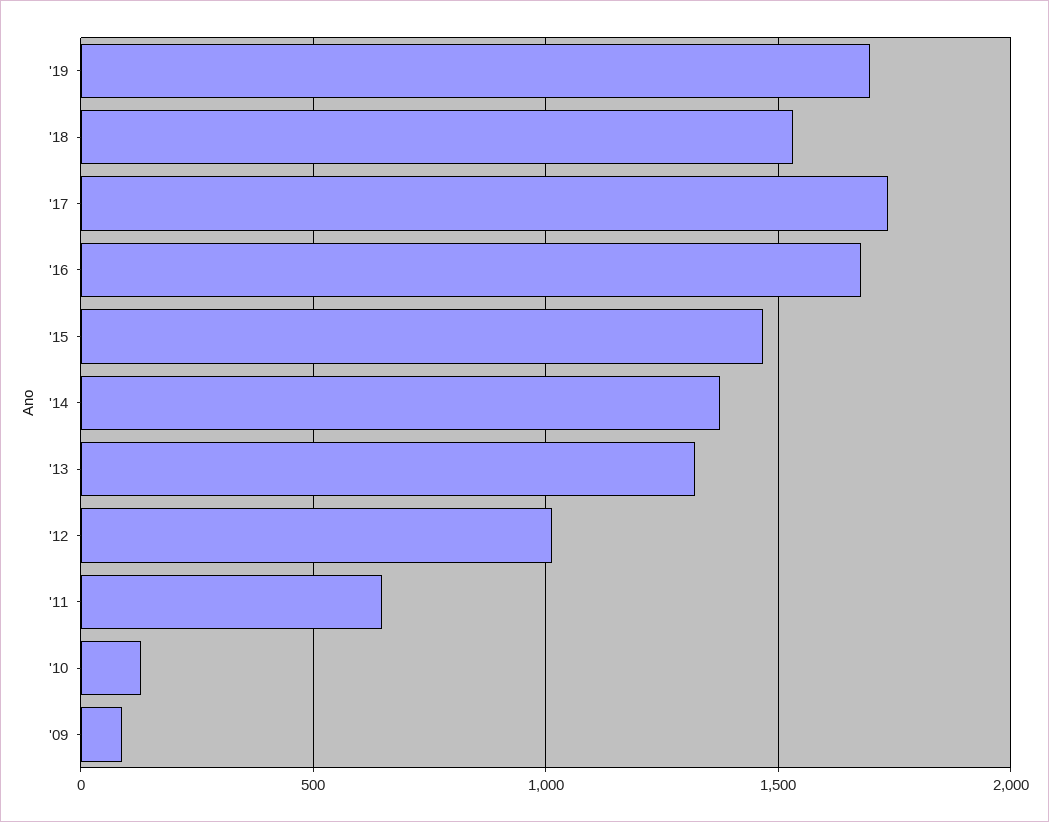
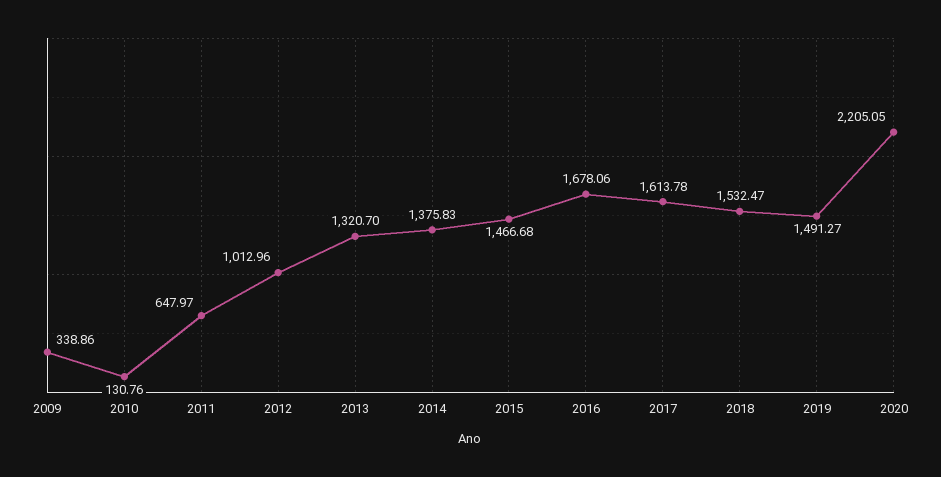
'19: 1700 -> 1491.27
'17: 1750 -> 1613.78
'09: 100 -> 338.86
2020: none -> 2205.05

